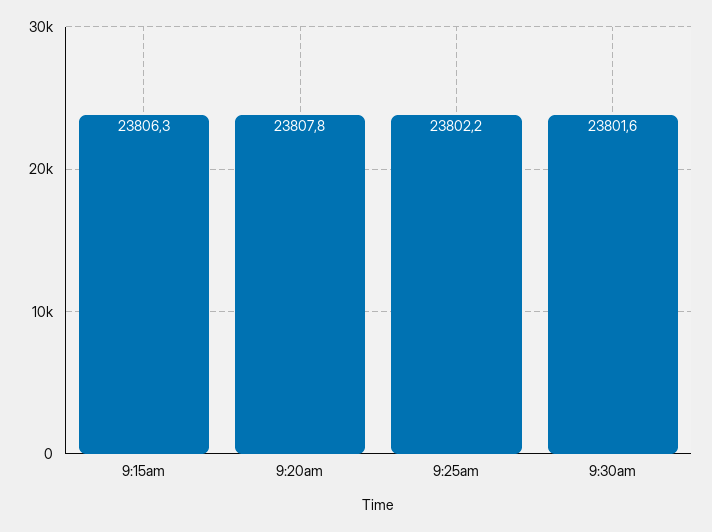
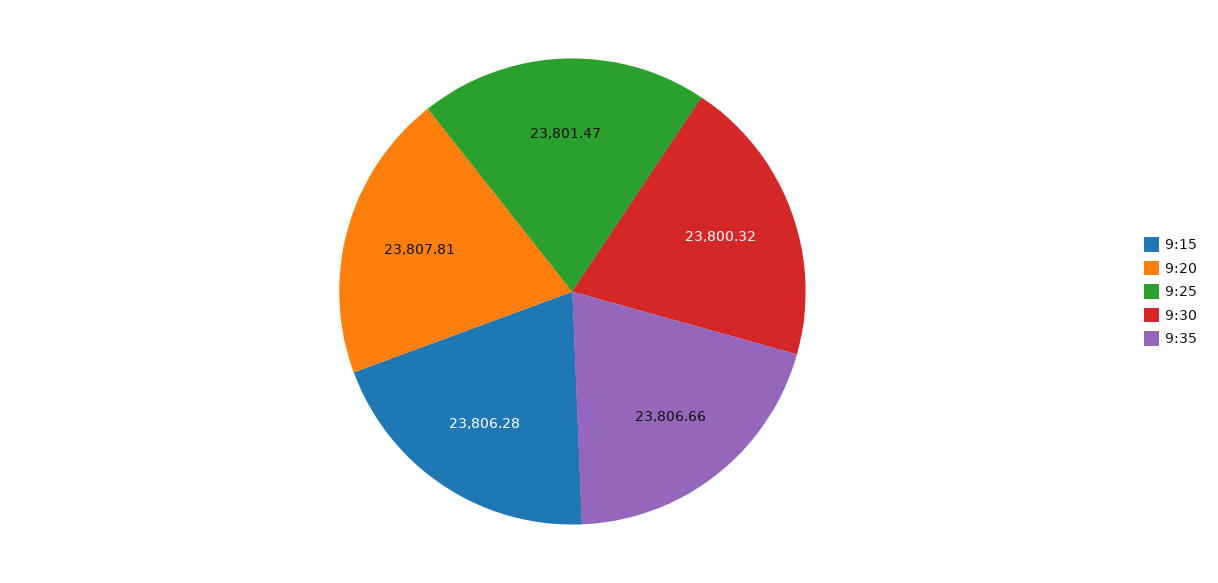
9:25am: 23802.2 -> 23801.47
9:30am: 23801.6 -> 23800.32
9:35: none -> 23806.66

